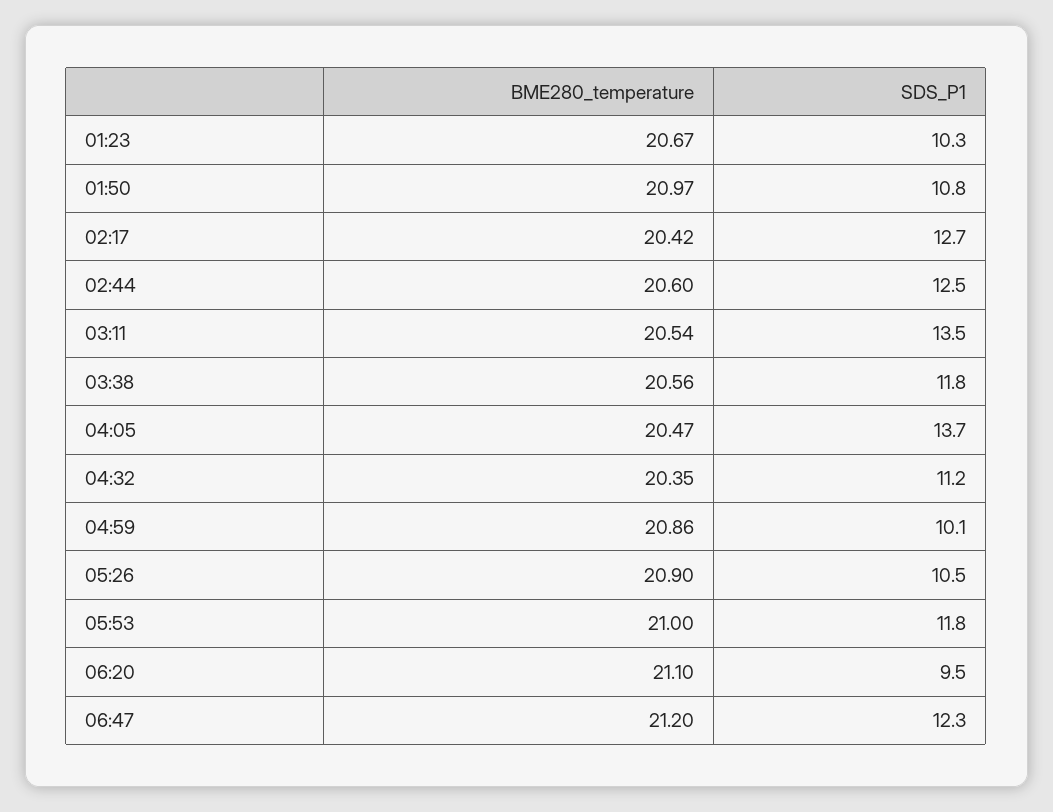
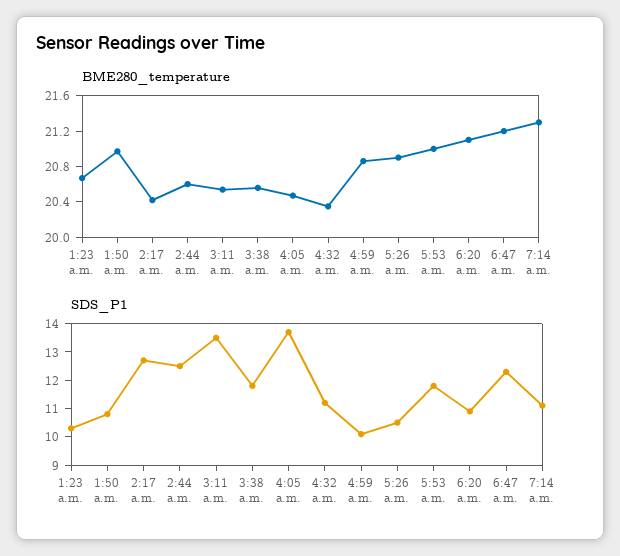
SDS_P1, 06:20: 9.5 -> 11
BME280_temperature, 7:14 a.m.: none -> 21.3
SDS_P1, 7:14 a.m.: none -> 11

